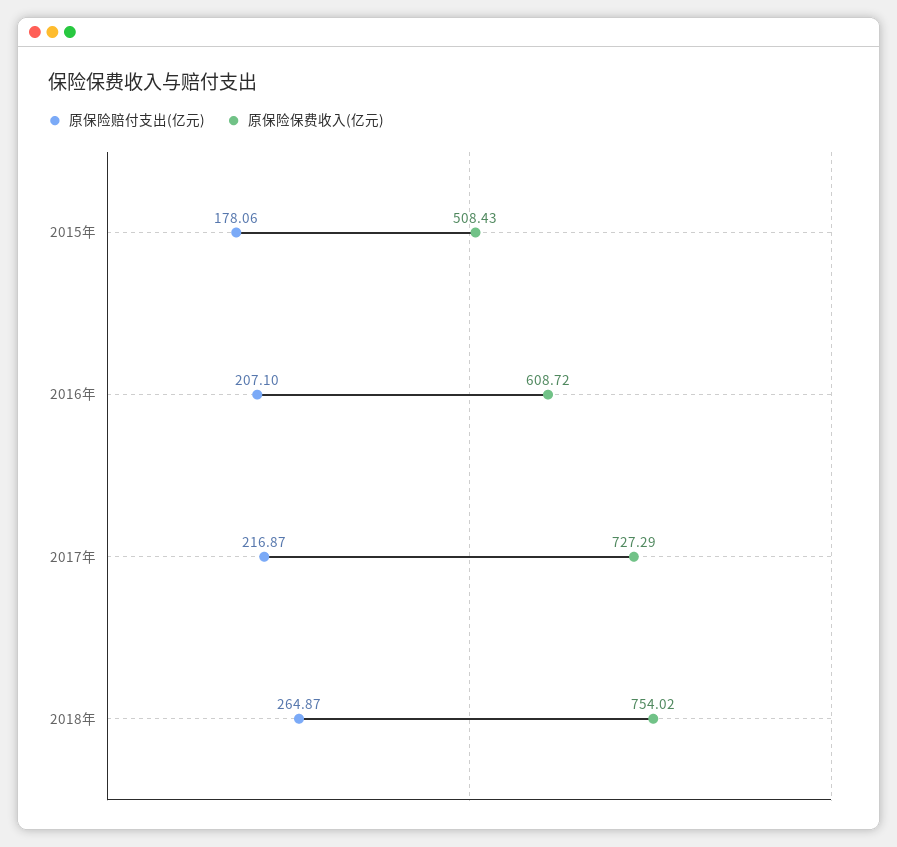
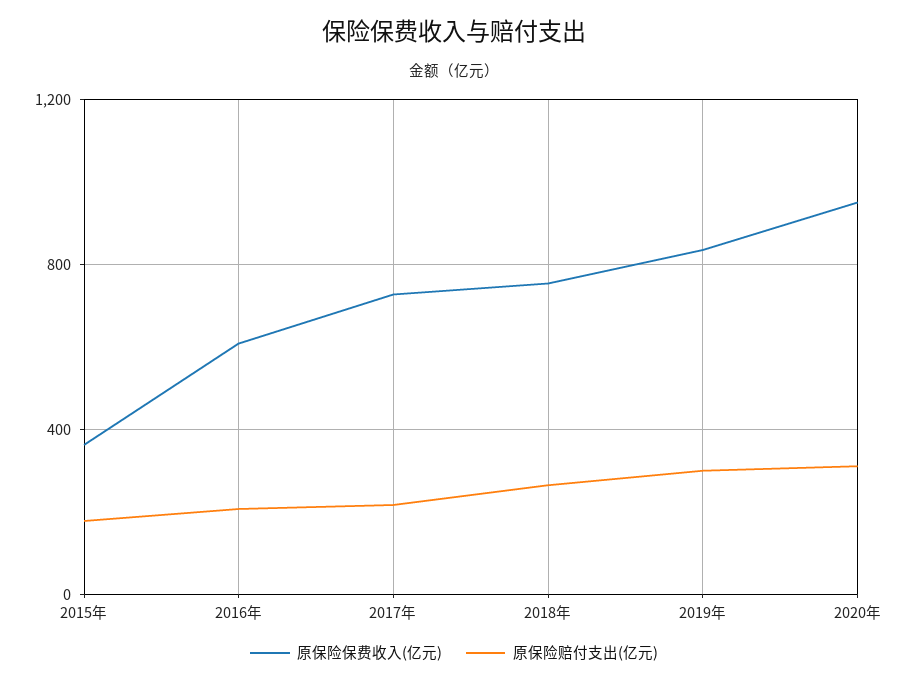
原保险保费收入(亿元), 2015年: 508.43 -> 350
原保险保费收入(亿元), 2019年: none -> 850
原保险赔付支出(亿元), 2019年: none -> 300
原保险保费收入(亿元), 2020年: none -> 950
原保险赔付支出(亿元), 2020年: none -> 300

